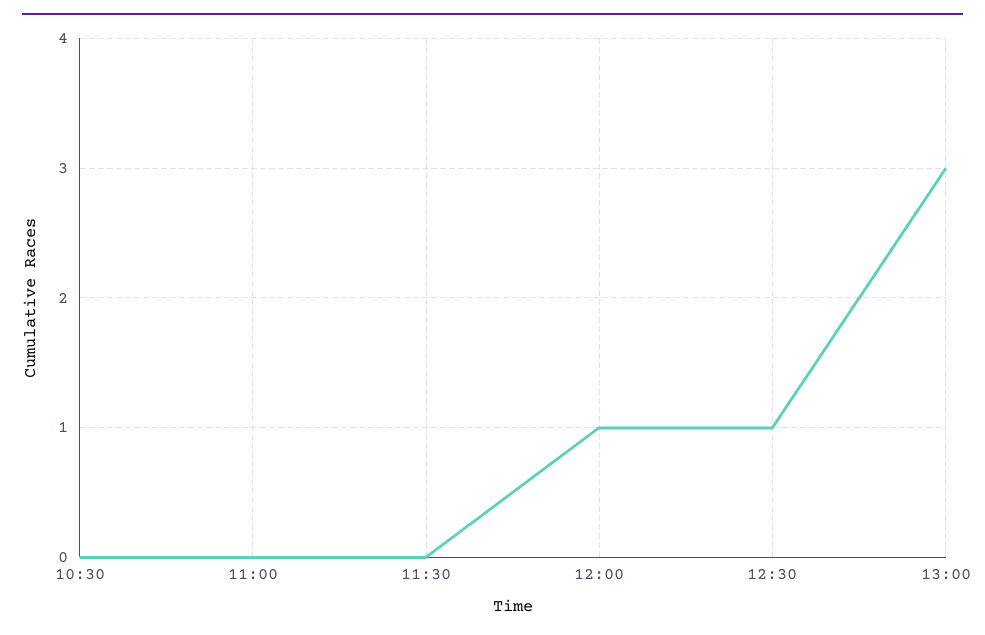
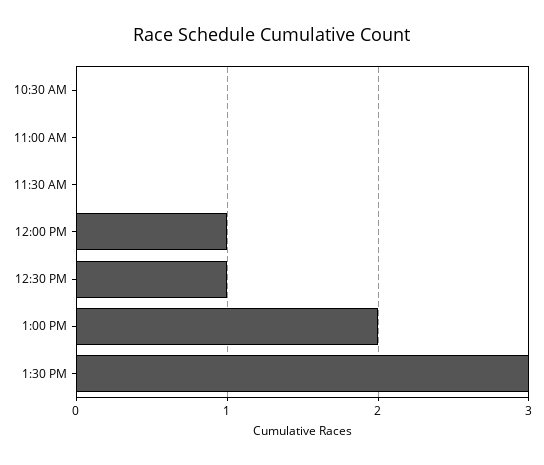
13:00: 3 -> 2
1:30 PM: none -> 3

